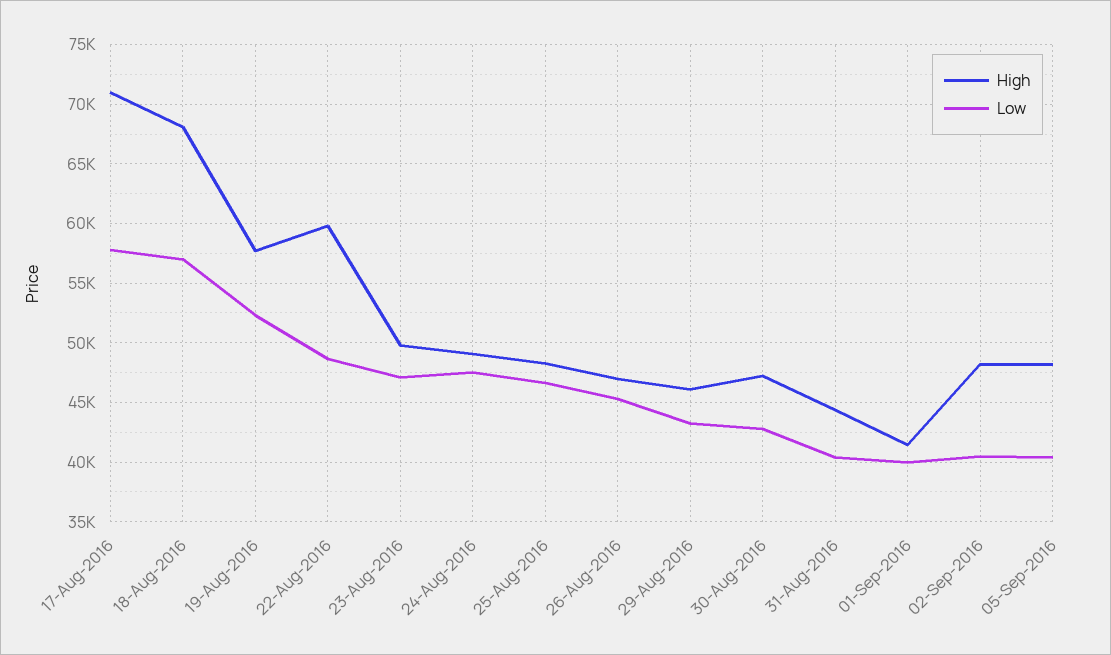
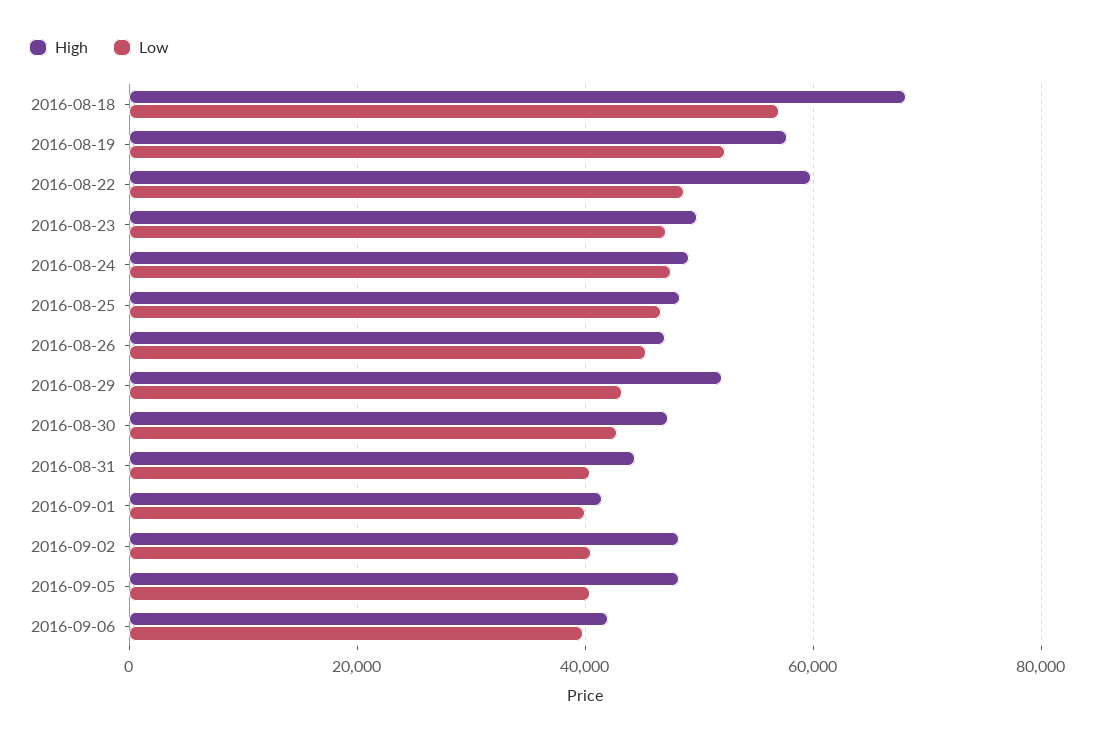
High, 17-Aug-2016: 71000 -> none
Low, 17-Aug-2016: 58000 -> none
High, 29-Aug-2016: 46000 -> 52000
High, 2016-09-06: none -> 42000
Low, 2016-09-06: none -> 40000

